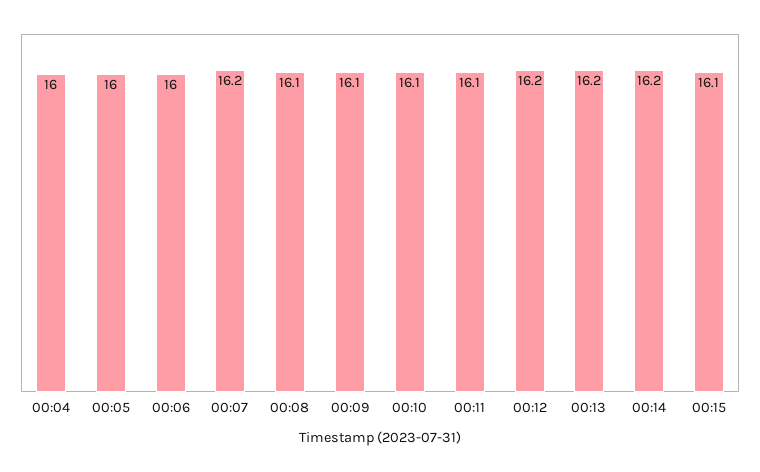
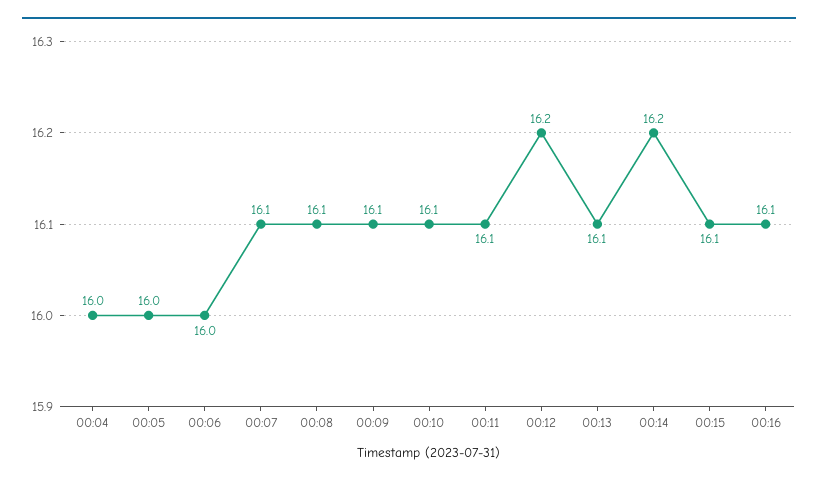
00:07: 16.2 -> 16.1
00:13: 16.2 -> 16.1
00:16: none -> 16.1

